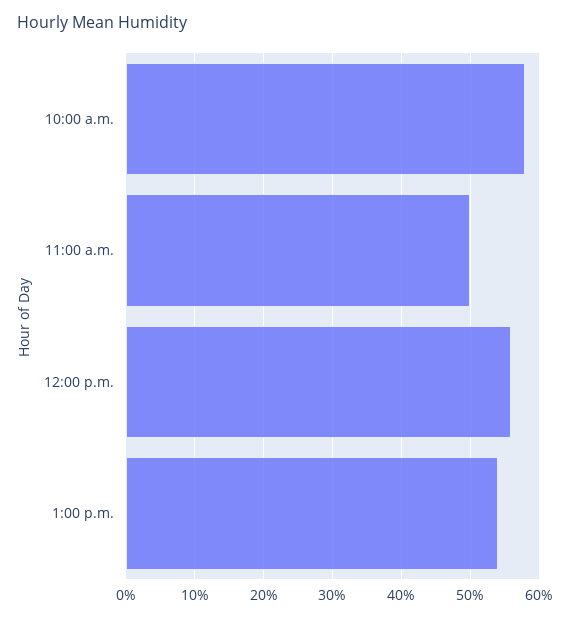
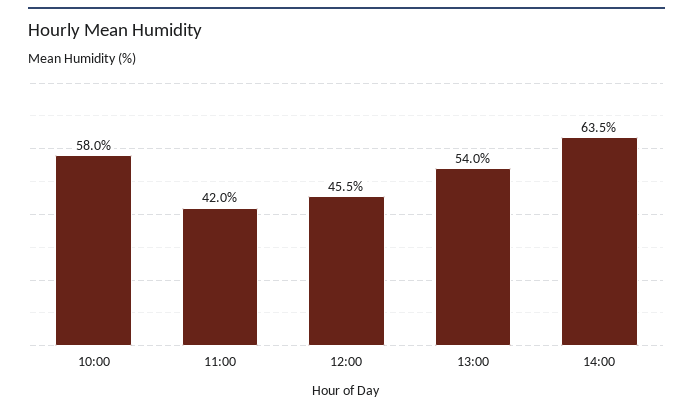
11:00 a.m.: 50 -> 42
12:00 p.m.: 56 -> 45.5
14:00: none -> 63.5

